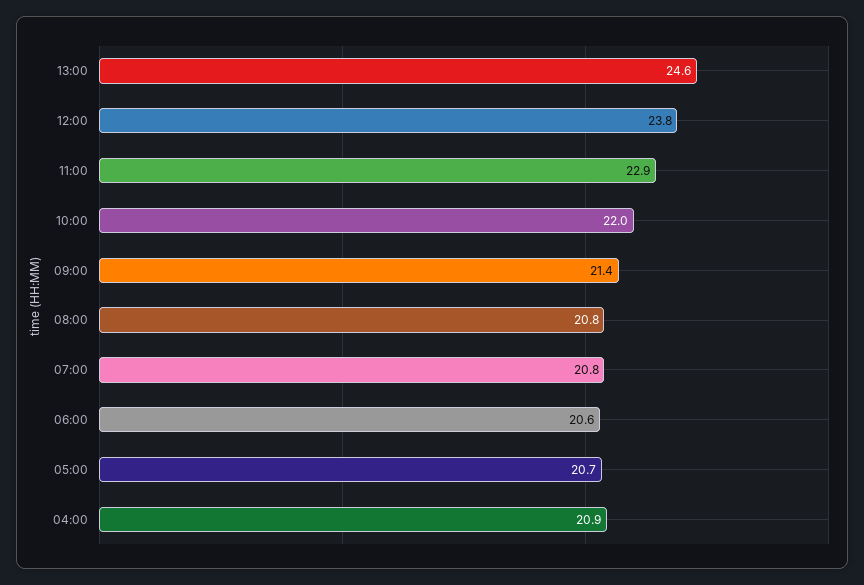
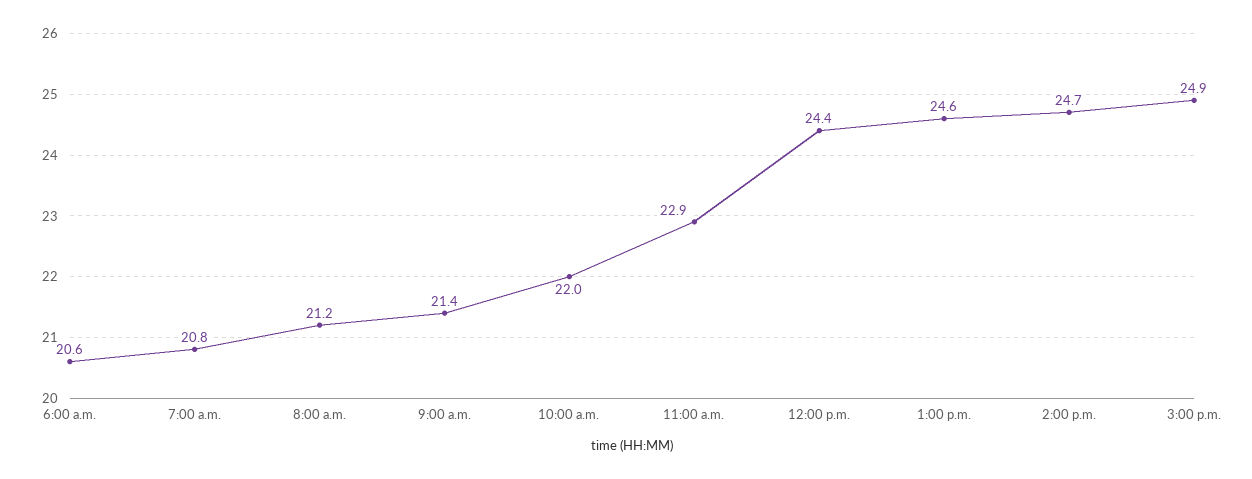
12:00: 23.8 -> 24.4
08:00: 20.8 -> 21.2
05:00: 20.7 -> none
04:00: 20.9 -> none
2:00 p.m.: none -> 24.7
3:00 p.m.: none -> 24.9

